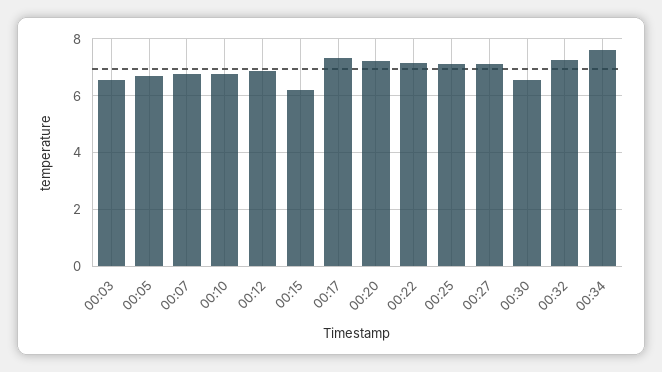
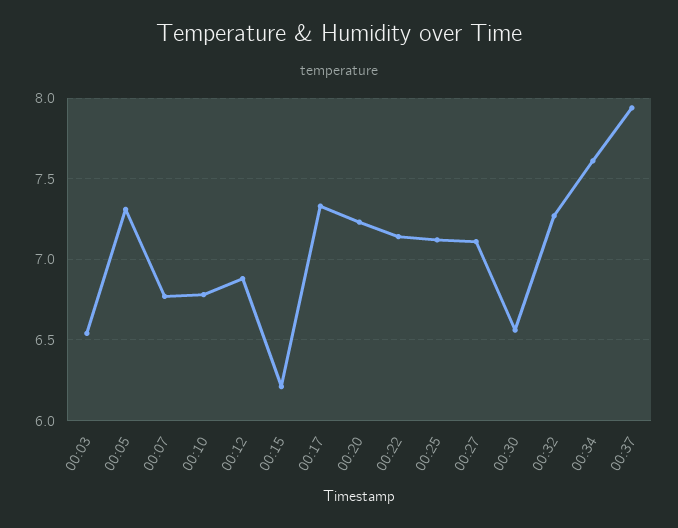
00:05: 6.75 -> 7.3
00:37: none -> 7.95

